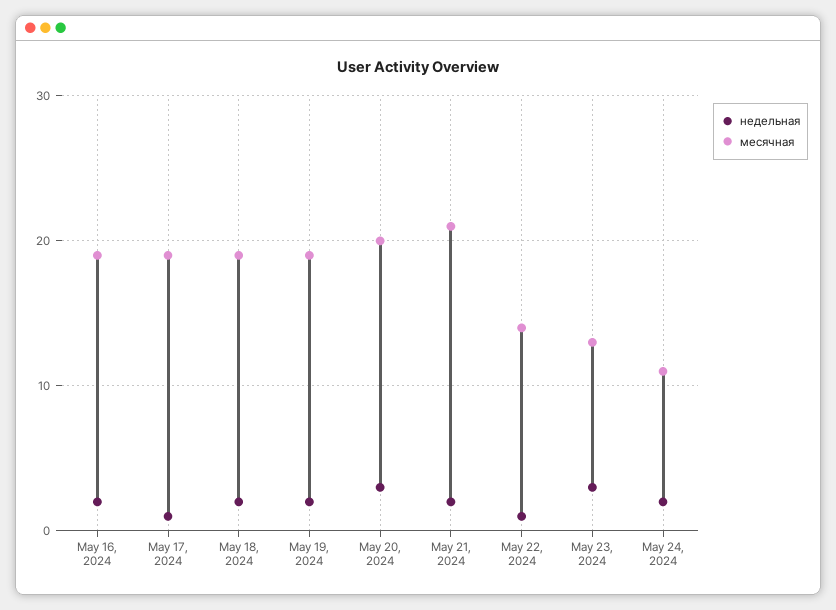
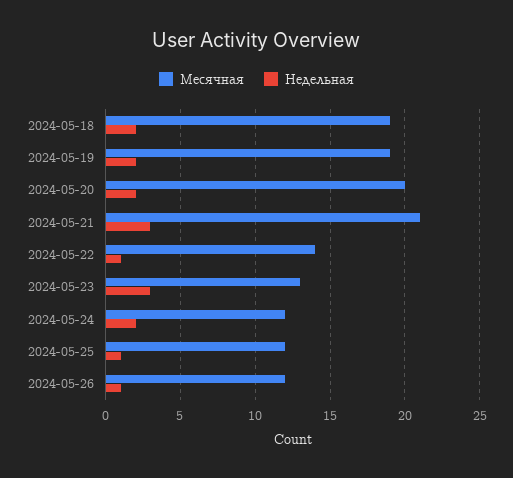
недельная, May 16, 2024: 2 -> none
месячная, May 16, 2024: 19 -> none
недельная, May 17, 2024: 1 -> none
месячная, May 17, 2024: 19 -> none
недельная, May 20, 2024: 3 -> 2
недельная, May 21, 2024: 2 -> 3
месячная, May 24, 2024: 11 -> 12
месячная, 2024-05-25: none -> 12
недельная, 2024-05-25: none -> 1
месячная, 2024-05-26: none -> 12
недельная, 2024-05-26: none -> 1

